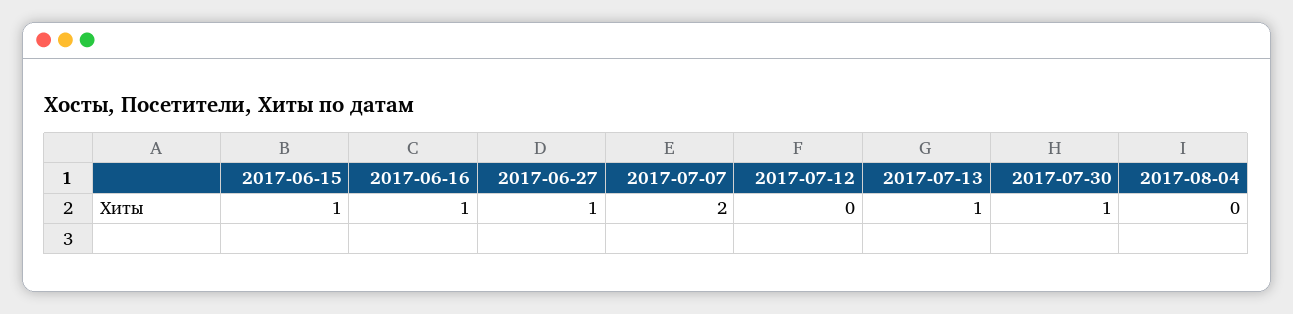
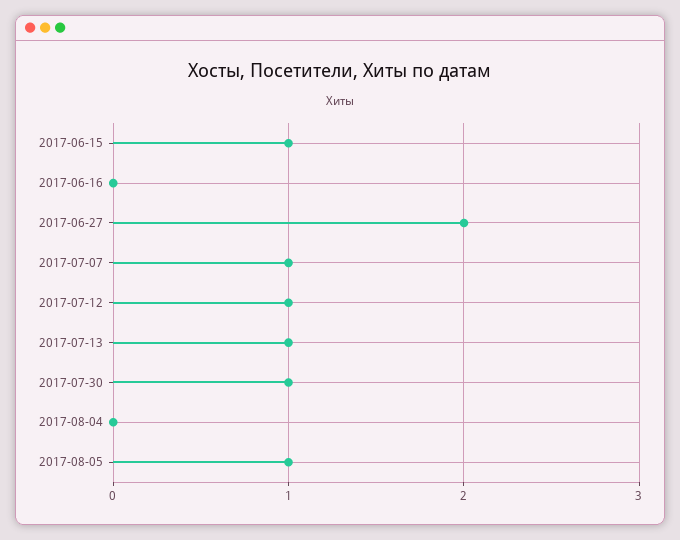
2017-06-16: 1 -> 0
2017-06-27: 1 -> 2
2017-07-07: 2 -> 1
2017-07-12: 0 -> 1
2017-08-05: none -> 1

